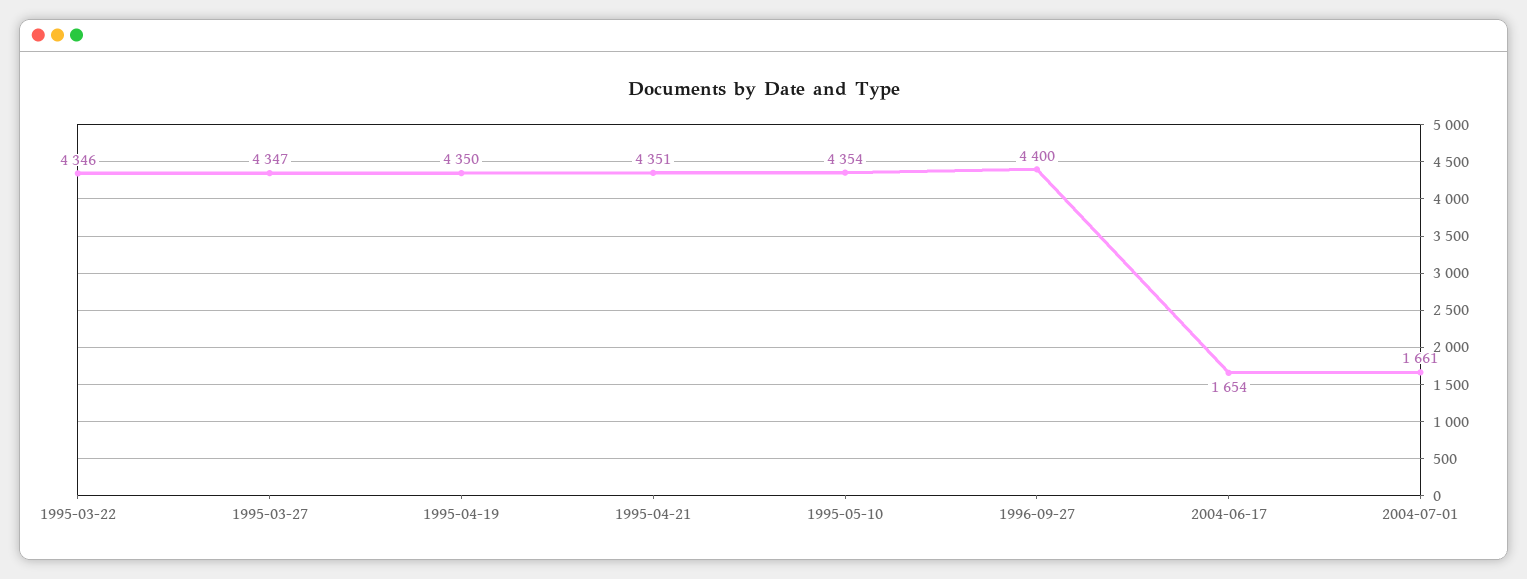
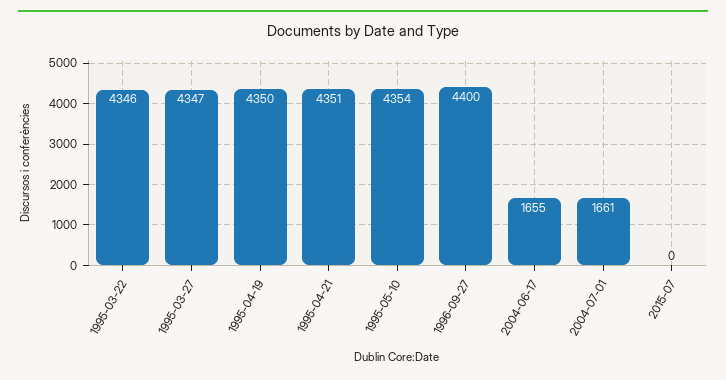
2004-06-17: 1654 -> 1655
2015-07: none -> 0

